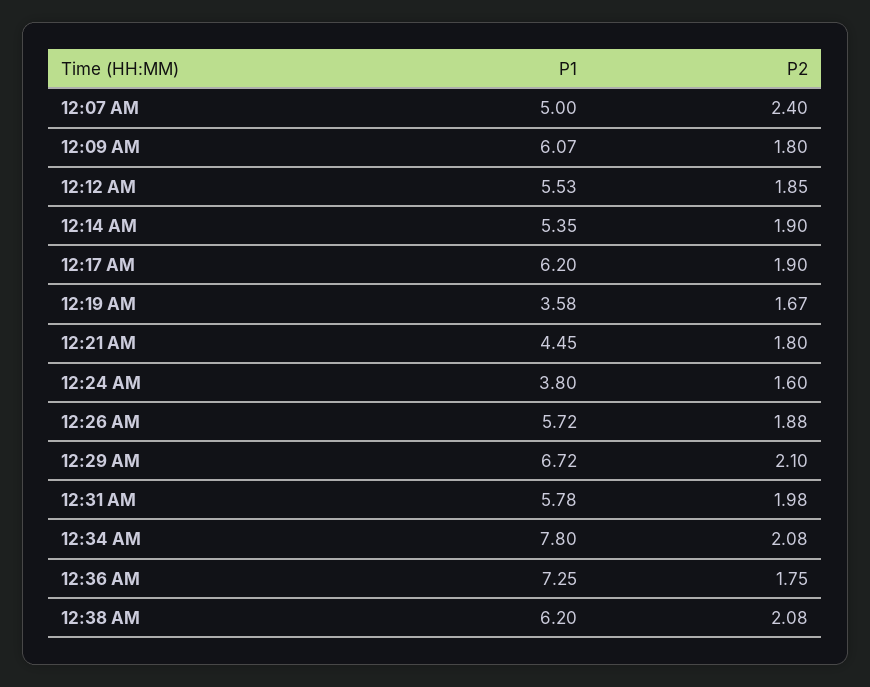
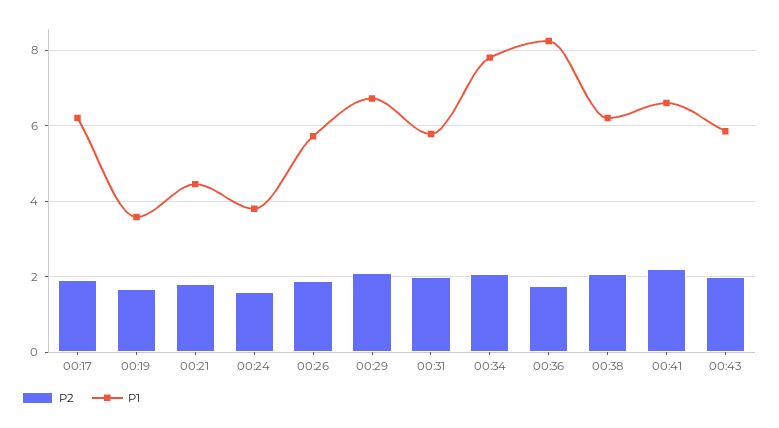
P1, 12:07 AM: 5 -> none
P2, 12:07 AM: 2.4 -> none
P1, 12:09 AM: 6.07 -> none
P2, 12:09 AM: 1.8 -> none
P1, 12:12 AM: 5.53 -> none
P2, 12:12 AM: 1.85 -> none
P1, 12:14 AM: 5.35 -> none
P2, 12:14 AM: 1.9 -> none
P1, 12:36 AM: 7.25 -> 8.2
P2, 00:41: none -> 2.2
P1, 00:41: none -> 6.6
P2, 00:43: none -> 2
P1, 00:43: none -> 5.8

